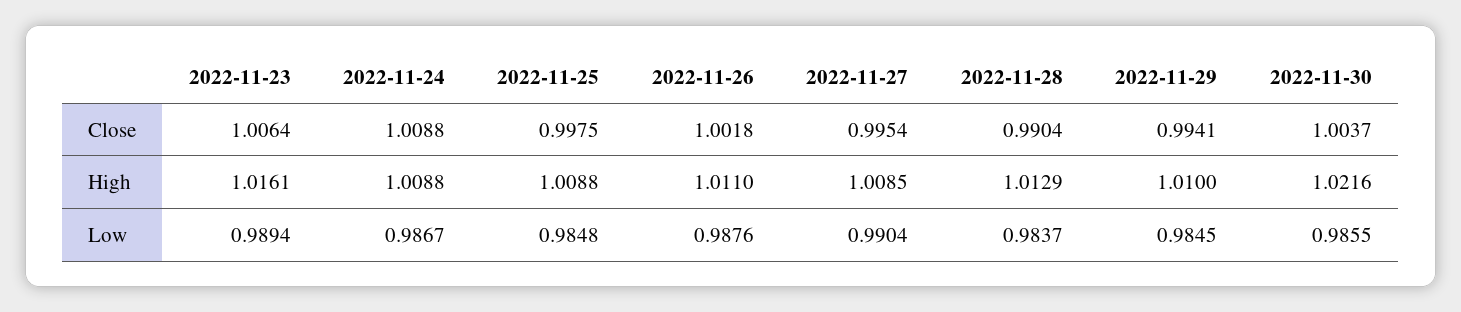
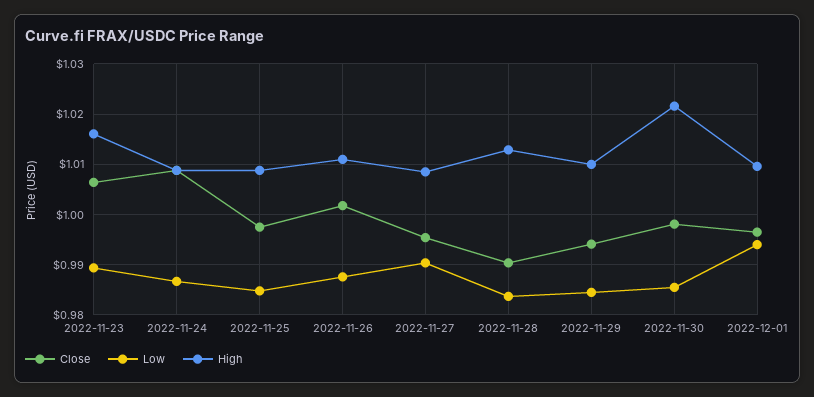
Close, 2022-11-30: 1.0037 -> 0.998
Close, 2022-12-01: none -> 0.996
Low, 2022-12-01: none -> 0.994
High, 2022-12-01: none -> 1.01

